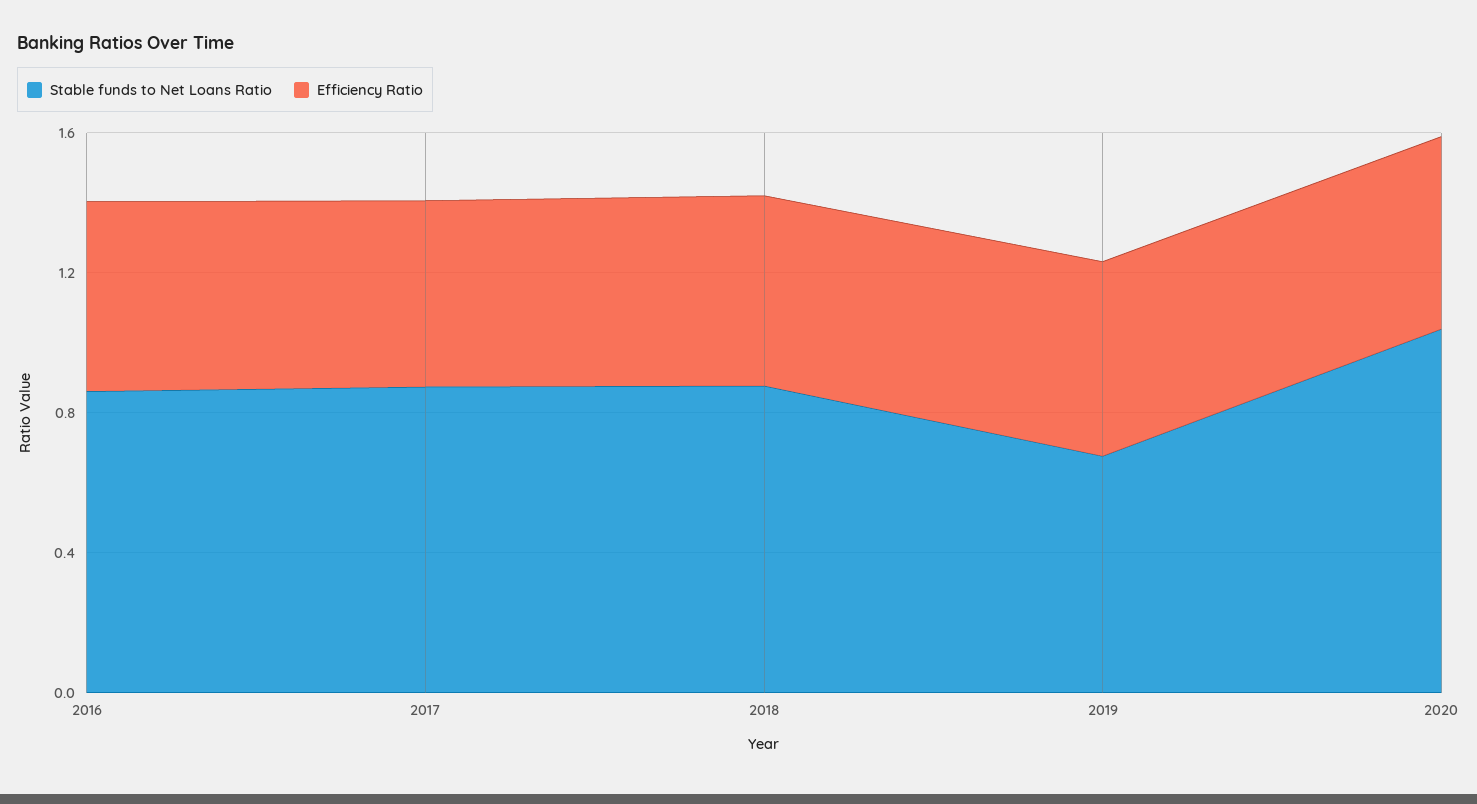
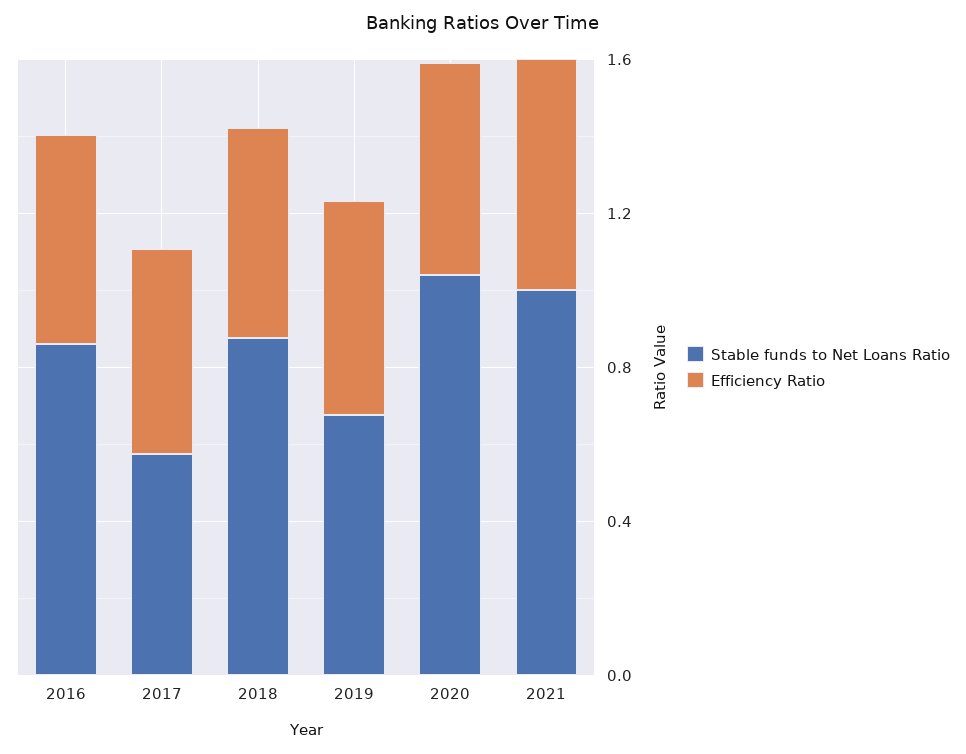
Stable funds to Net Loans Ratio, 2017: 0.9 -> 0.6
Stable funds to Net Loans Ratio, 2021: none -> 1
Efficiency Ratio, 2021: none -> 0.6

